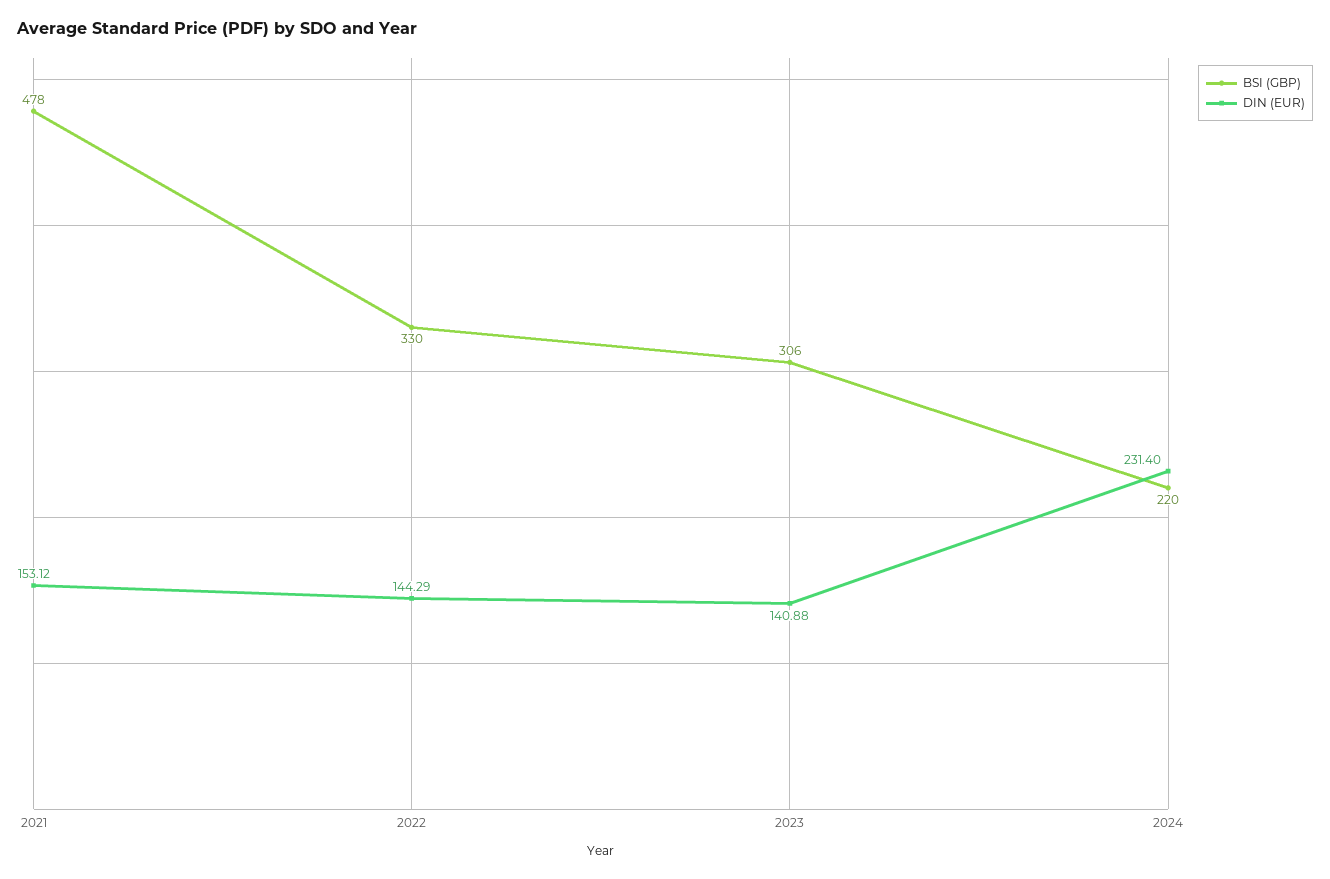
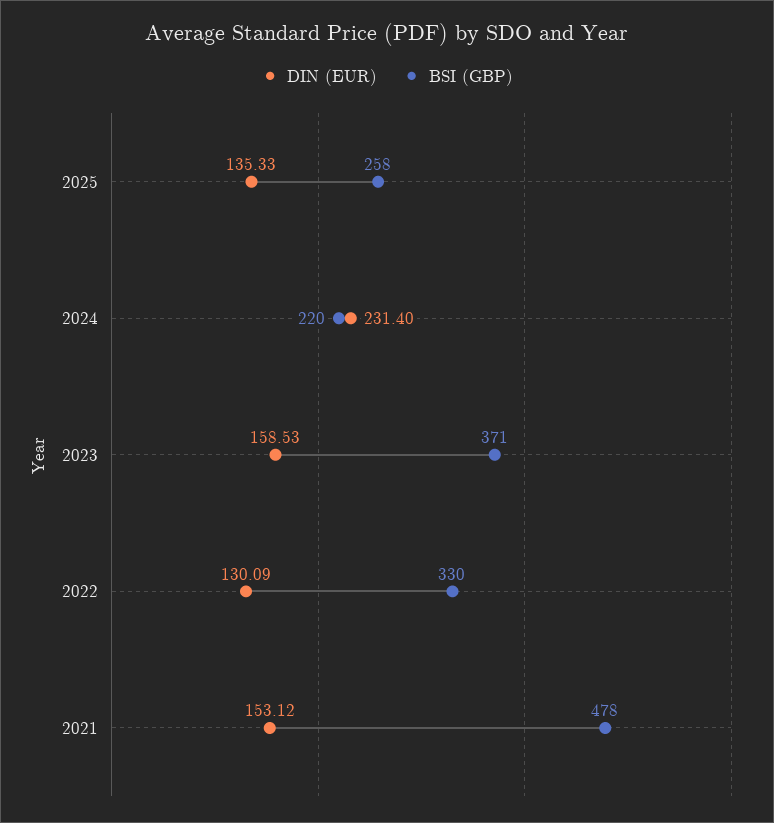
DIN (EUR), 2022: 144.29 -> 130.09
BSI (GBP), 2023: 306 -> 371
DIN (EUR), 2023: 140.88 -> 158.53
DIN (EUR), 2025: none -> 135.33
BSI (GBP), 2025: none -> 258

